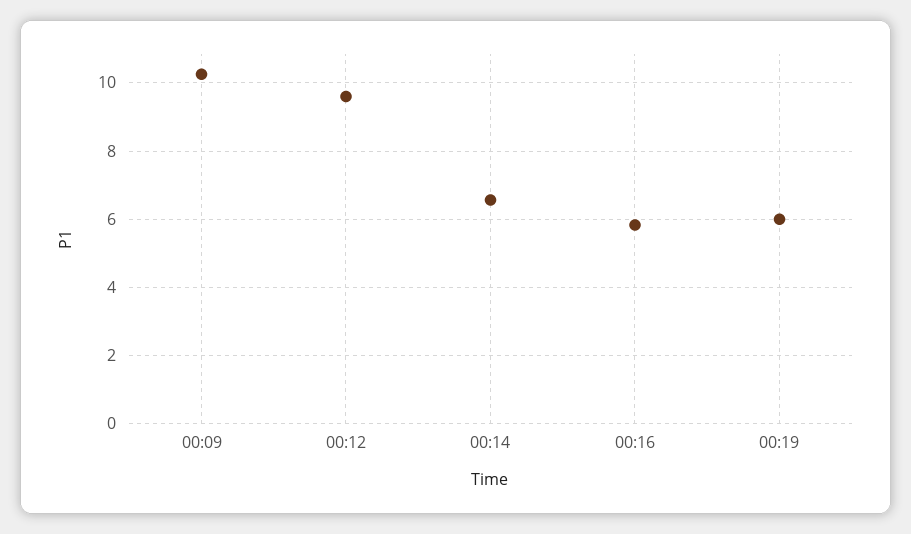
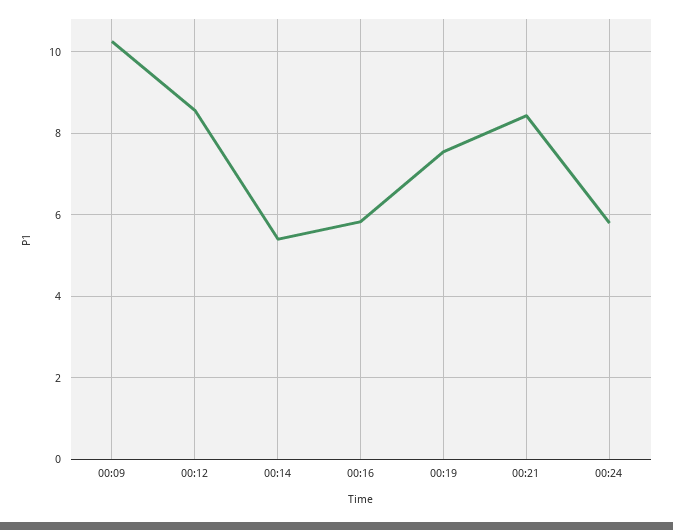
00:12: 9.6 -> 8.6
00:14: 6.6 -> 5.4
00:19: 6 -> 7.6
00:21: none -> 8.4
00:24: none -> 5.8

